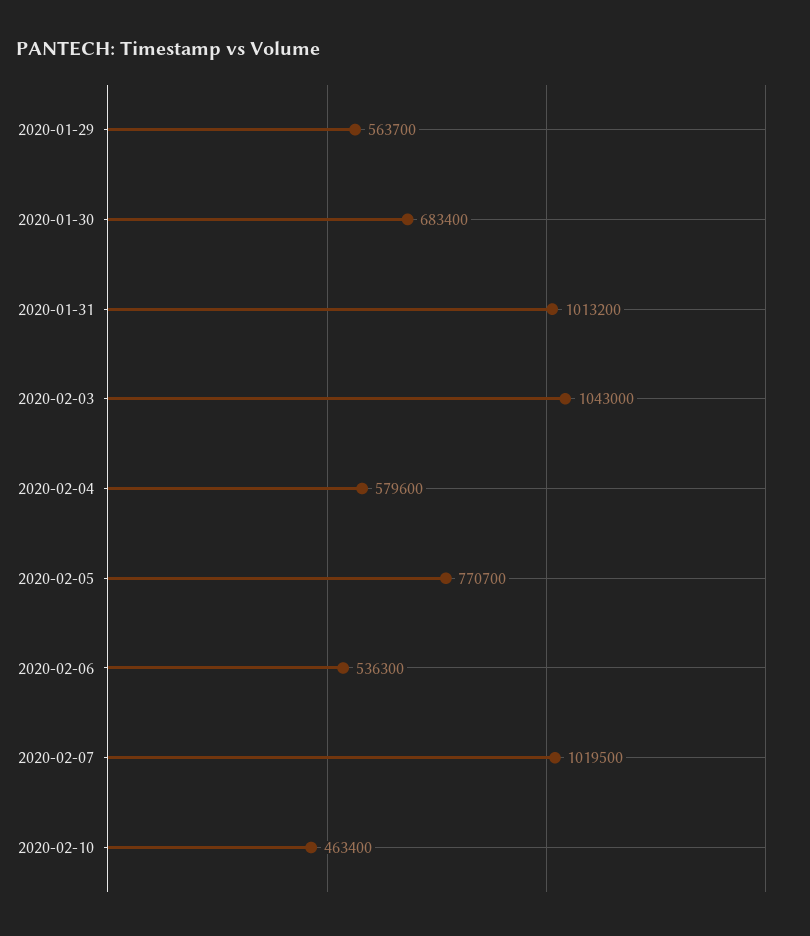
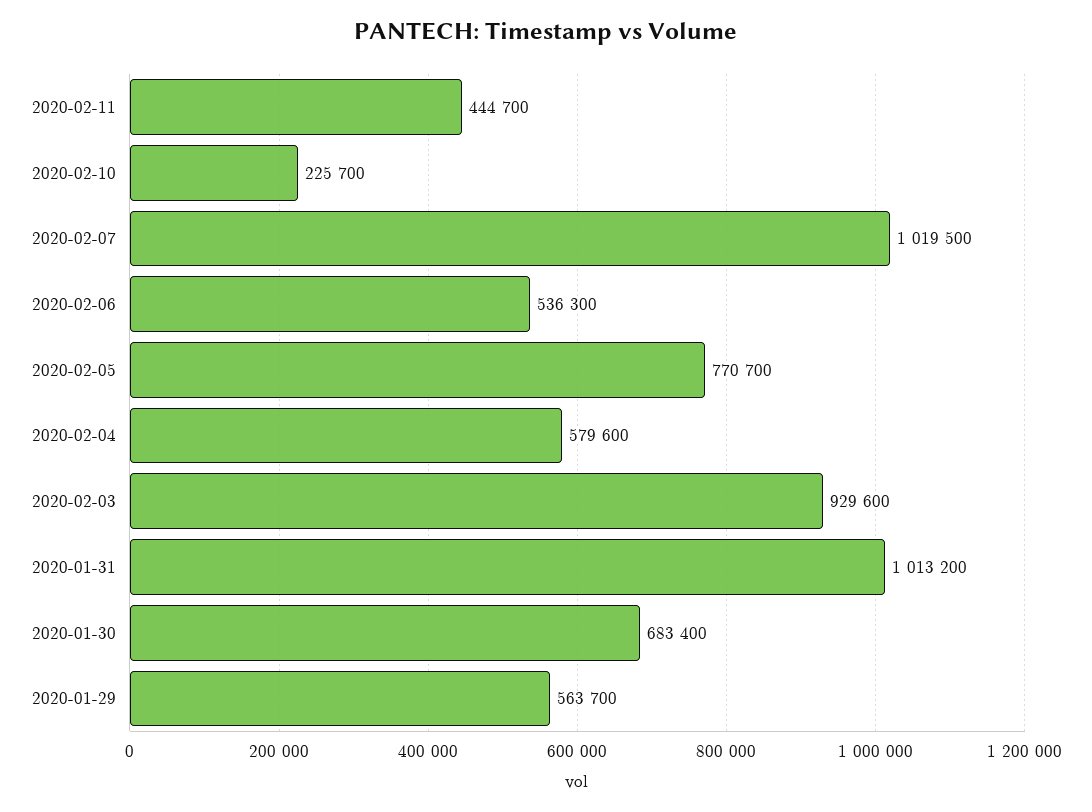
2020-02-03: 1043000 -> 929600
2020-02-10: 463400 -> 225700
2020-02-11: none -> 444700

